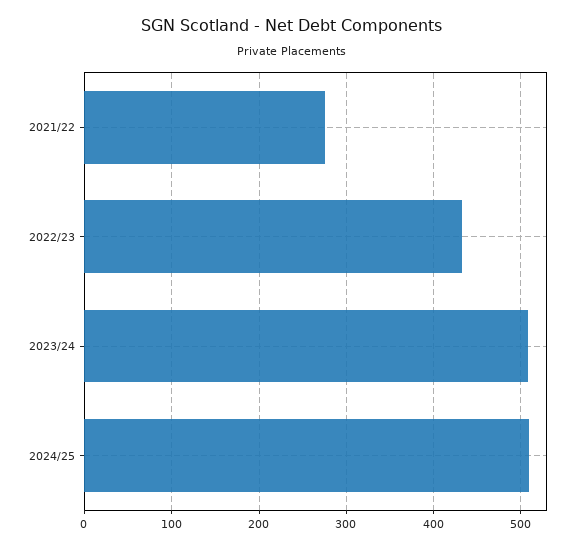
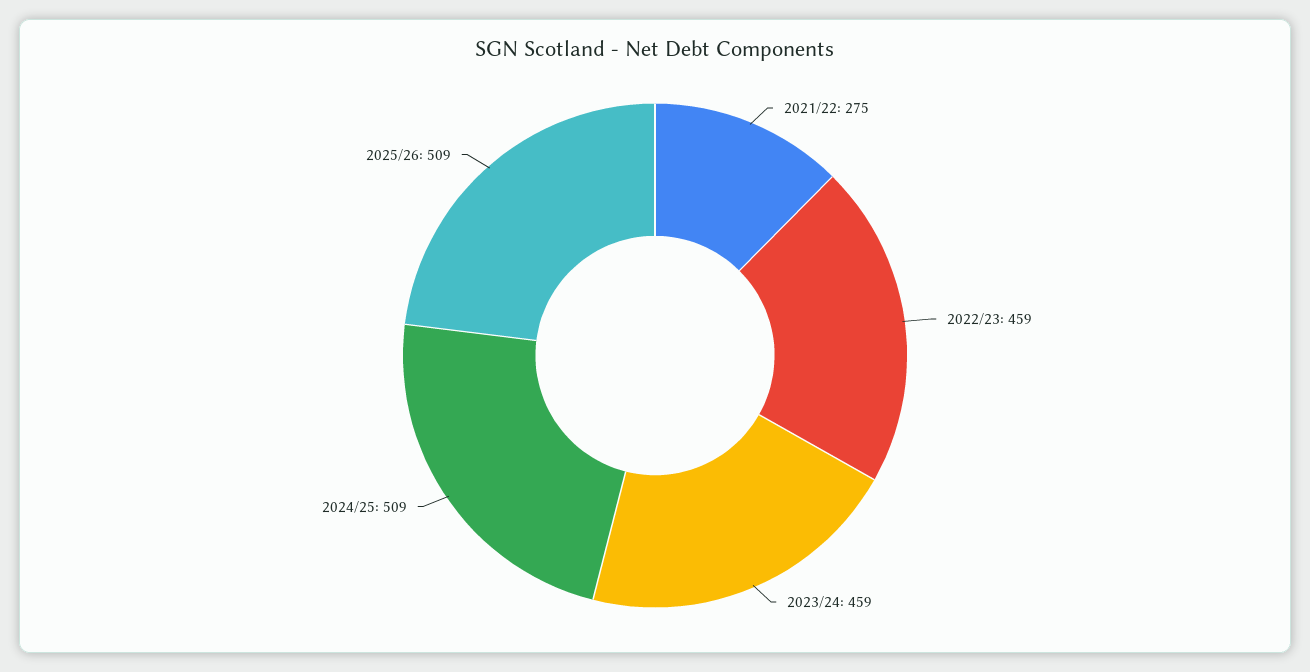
2022/23: 430 -> 459
2023/24: 510 -> 459
2025/26: none -> 509

